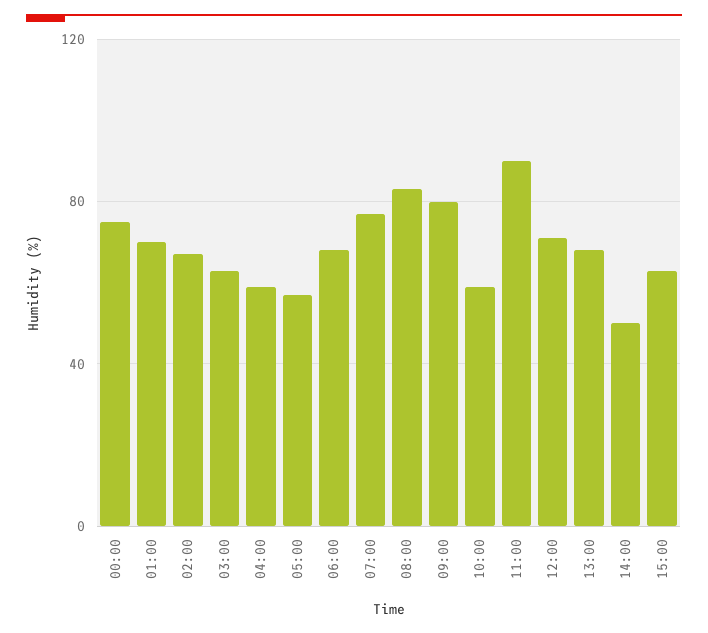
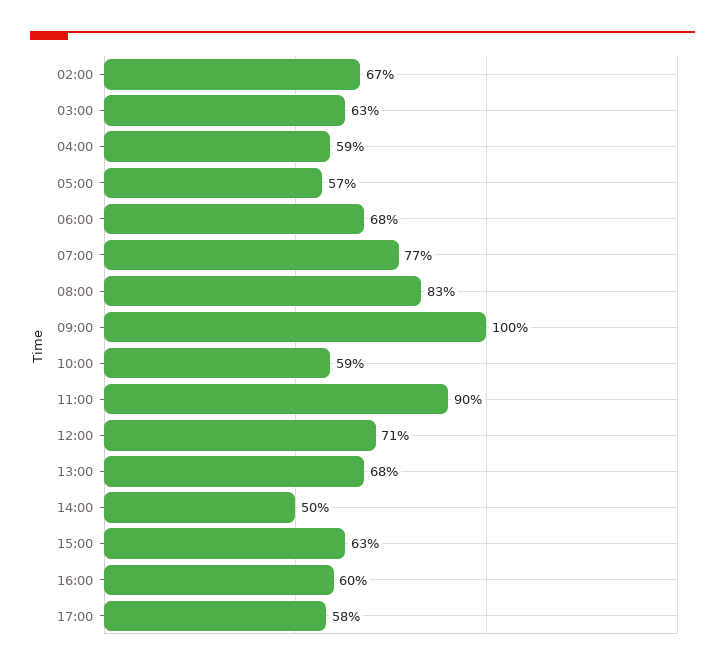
00:00: 75 -> none
01:00: 70 -> none
09:00: 80 -> 100
16:00: none -> 60
17:00: none -> 58

